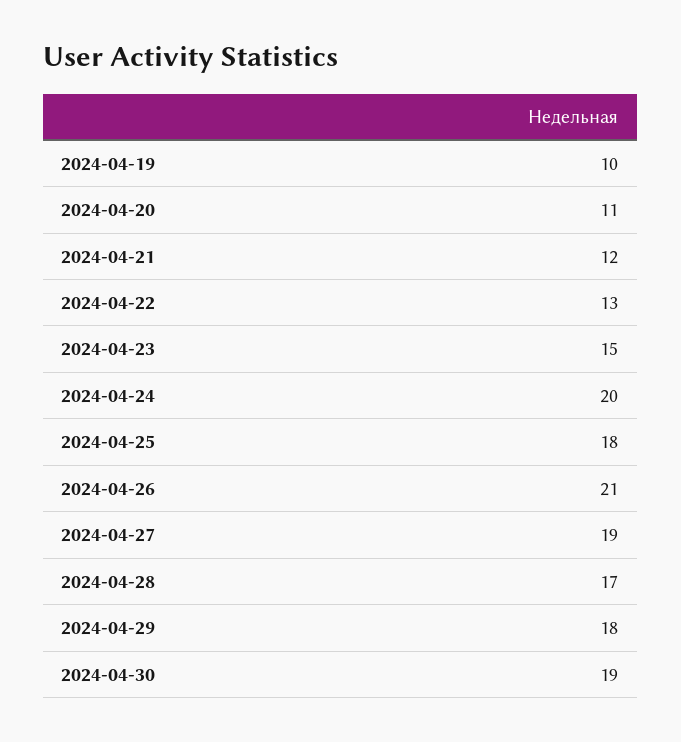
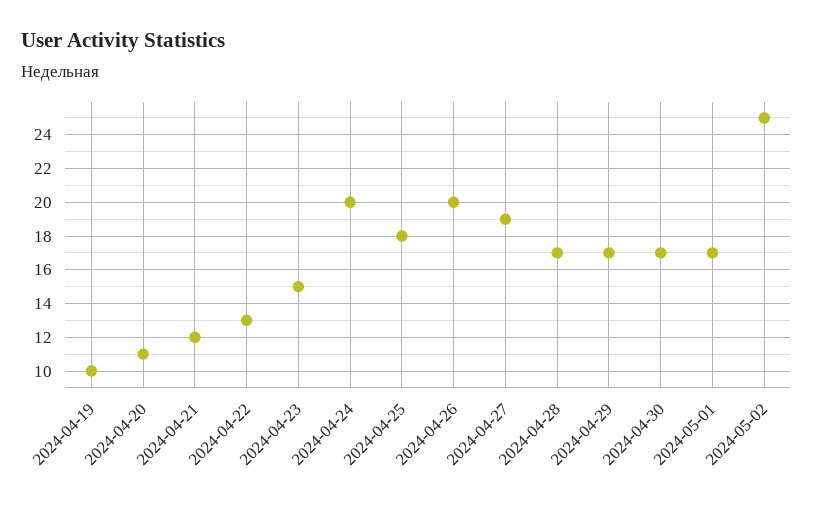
2024-04-26: 21 -> 20
2024-04-29: 18 -> 17
2024-04-30: 19 -> 17
2024-05-01: none -> 17
2024-05-02: none -> 25

